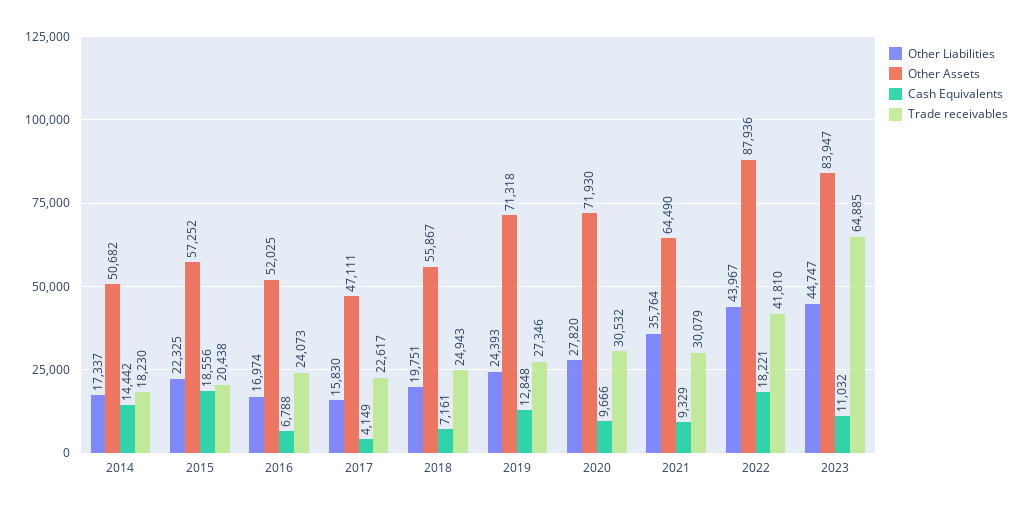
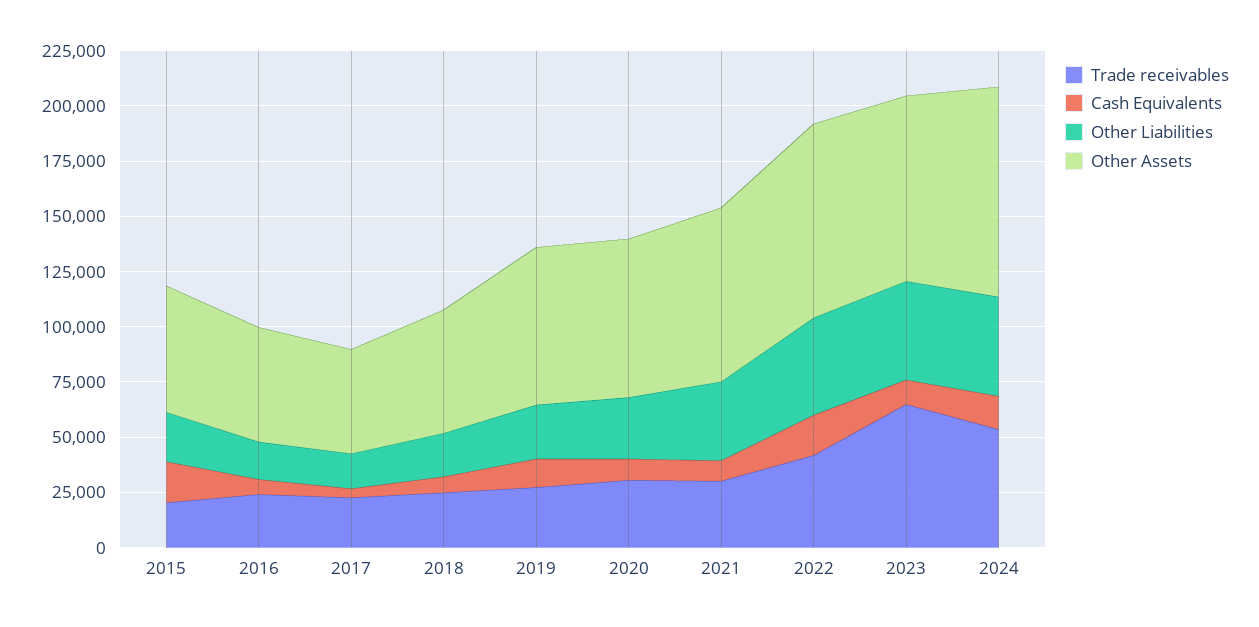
Other Liabilities, 2014: 17337 -> none
Other Assets, 2014: 50682 -> none
Cash Equivalents, 2014: 14442 -> none
Trade receivables, 2014: 18230 -> none
Other Assets, 2021: 64490 -> 80000
Trade receivables, 2024: none -> 55000
Cash Equivalents, 2024: none -> 15000
Other Liabilities, 2024: none -> 45000
Other Assets, 2024: none -> 95000

